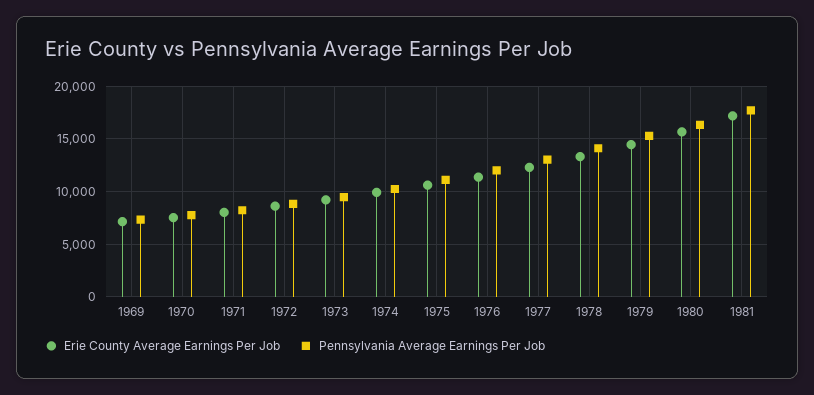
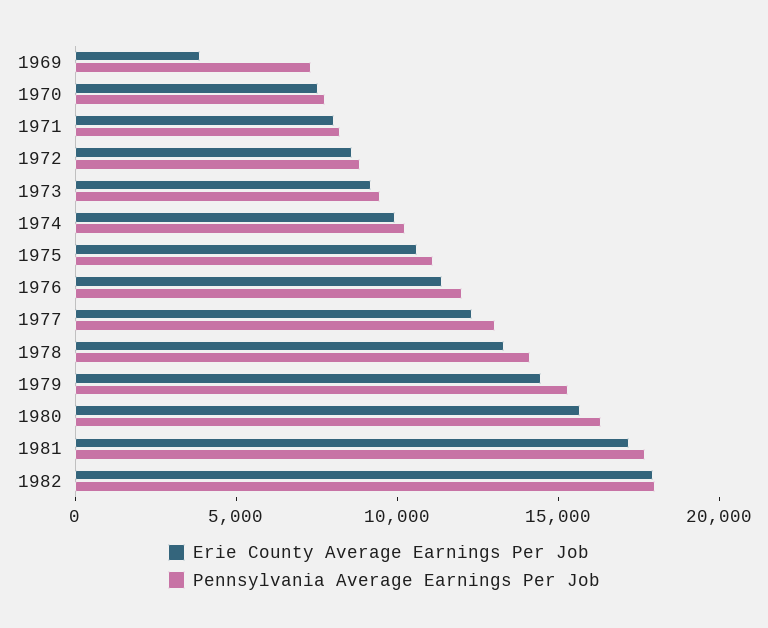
Erie County Average Earnings Per Job, 1969: 7000 -> 4000
Erie County Average Earnings Per Job, 1982: none -> 18000
Pennsylvania Average Earnings Per Job, 1982: none -> 18000

